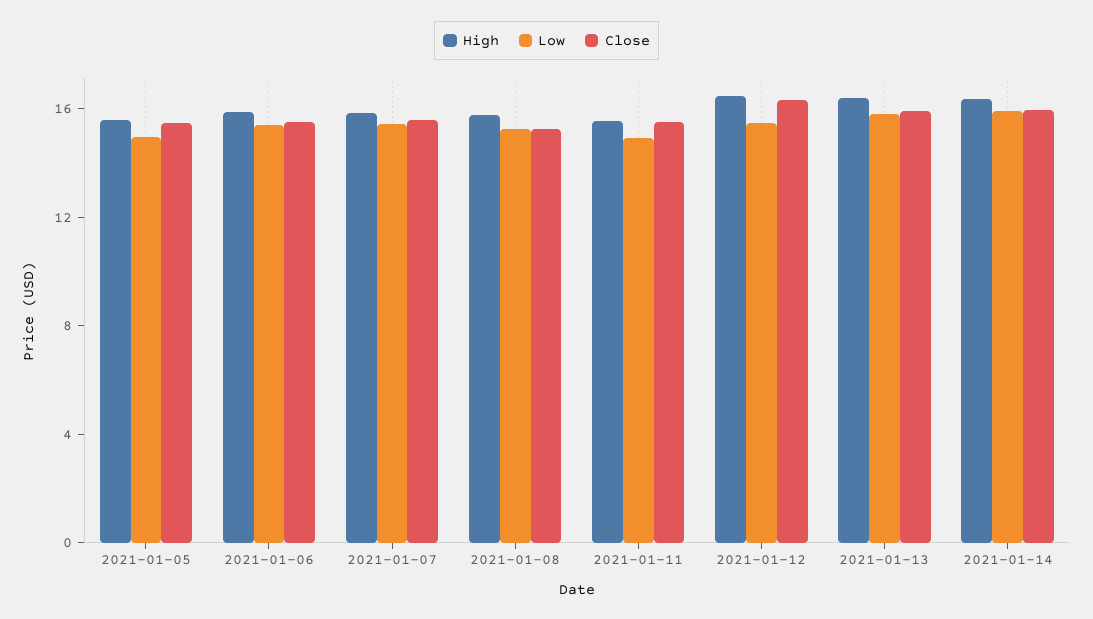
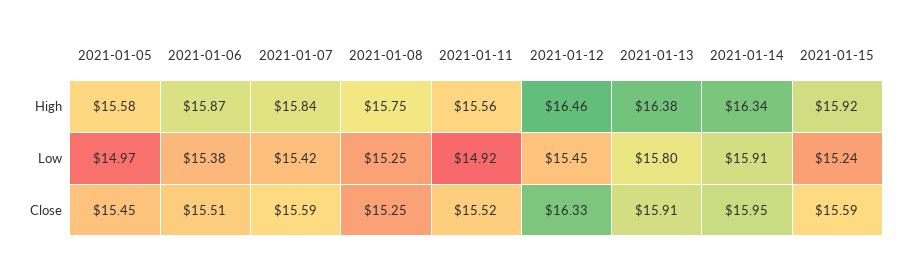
High, 2021-01-15: none -> 15.92
Low, 2021-01-15: none -> 15.24
Close, 2021-01-15: none -> 15.59

